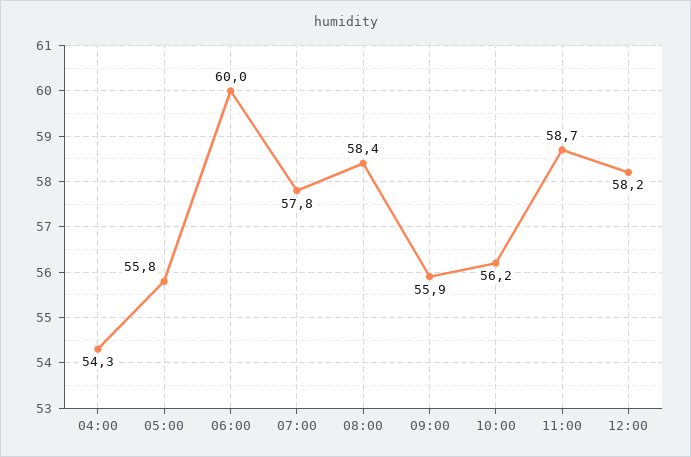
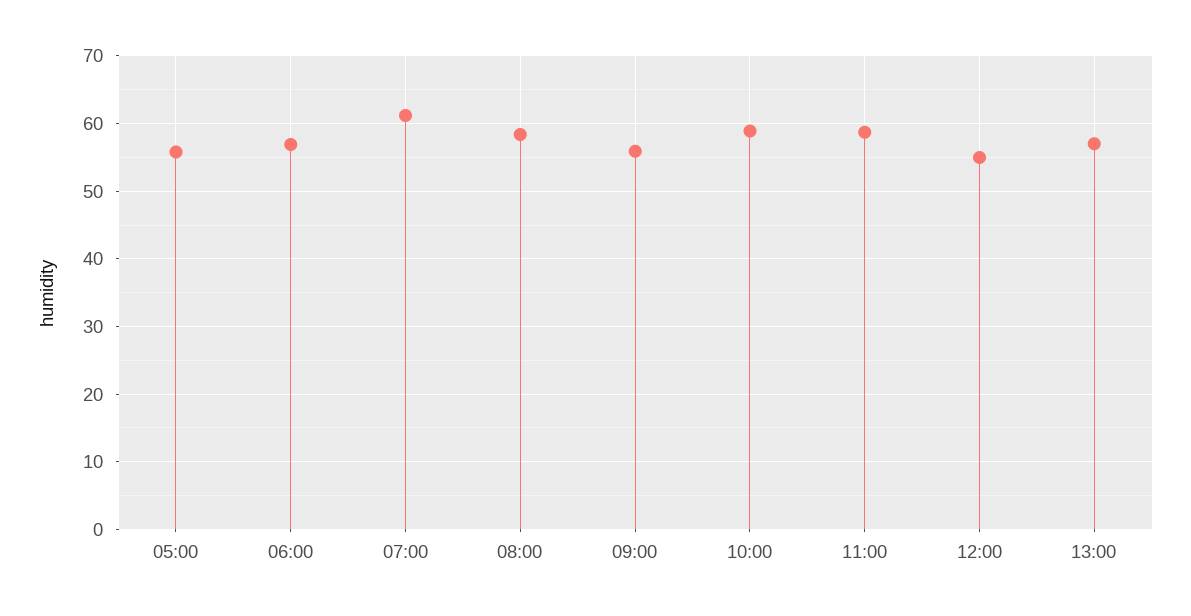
04:00: 54.3 -> none
06:00: 60 -> 57
07:00: 57.8 -> 61
10:00: 56.2 -> 59
12:00: 58.2 -> 55
13:00: none -> 57

